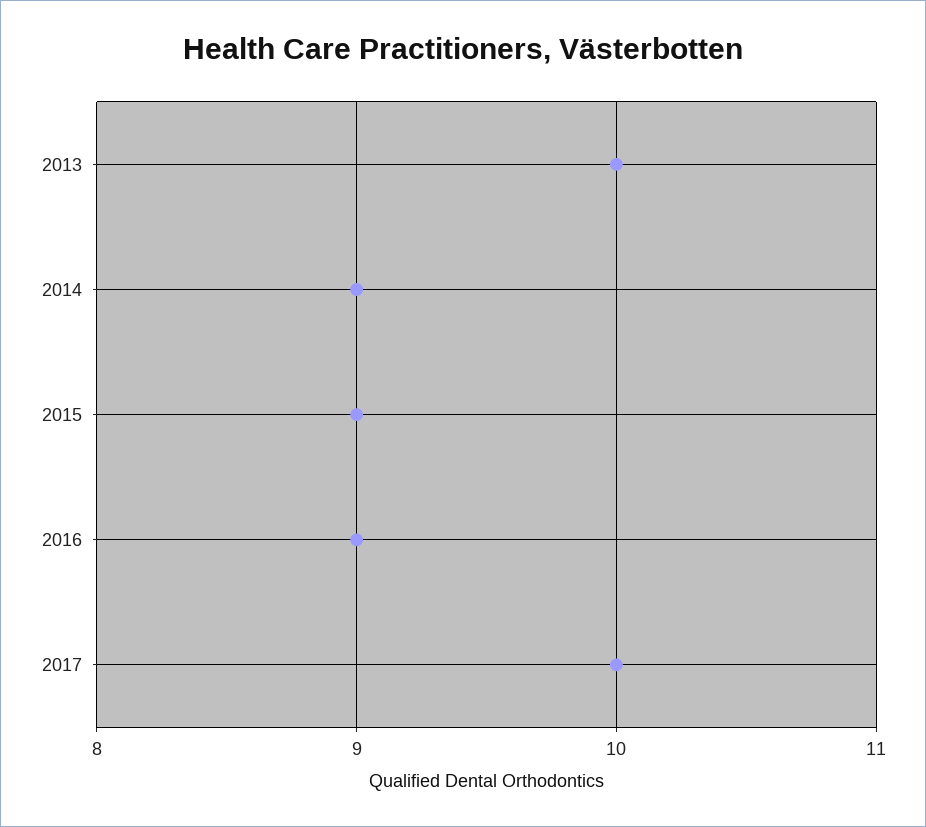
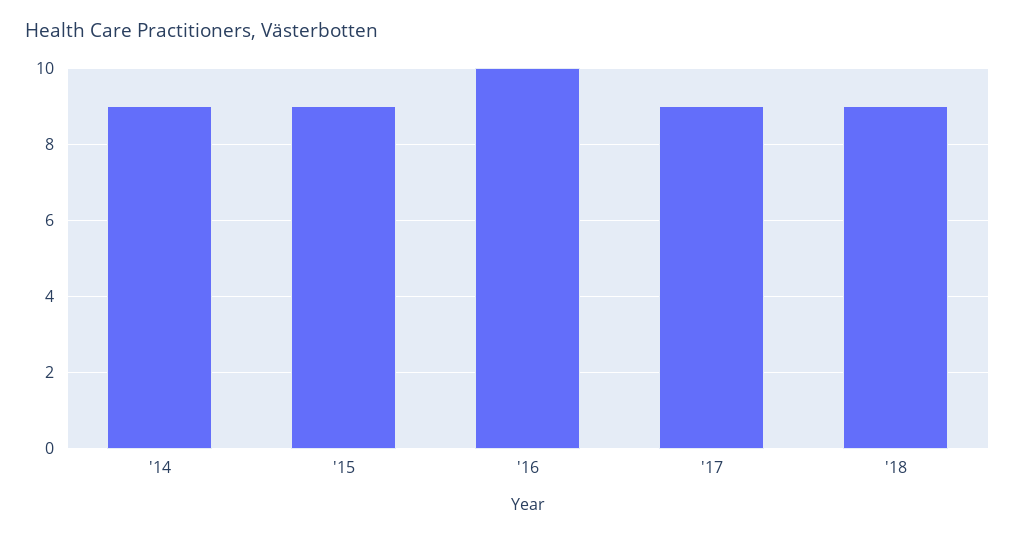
2013: 10 -> none
2016: 9 -> 10
2017: 10 -> 9
'18: none -> 9

